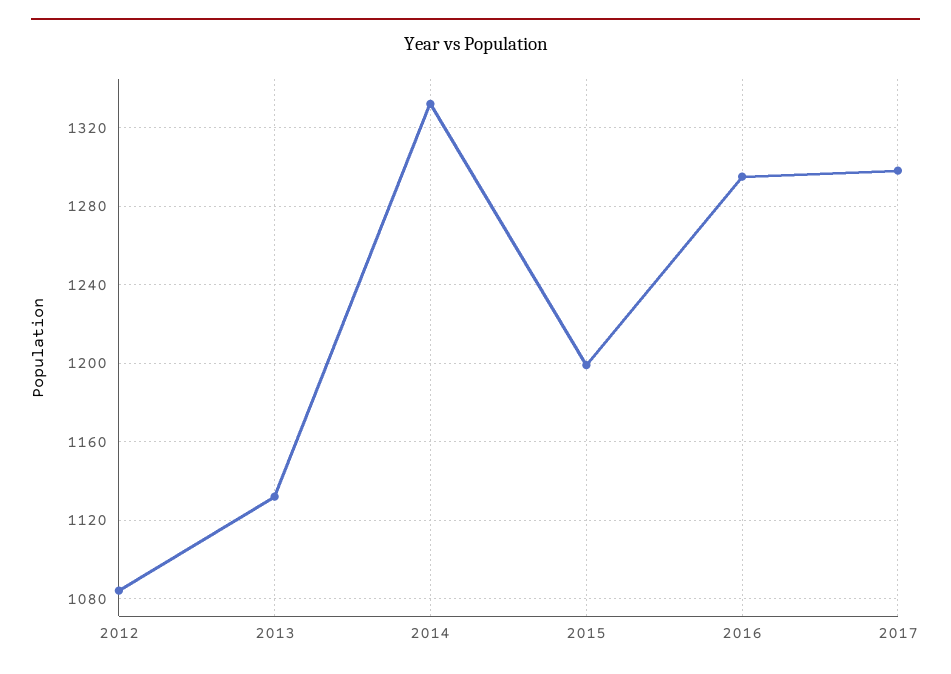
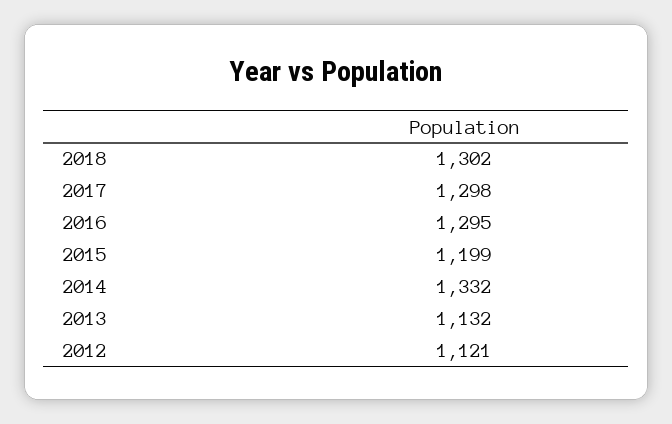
2012: 1085 -> 1121
2018: none -> 1302

